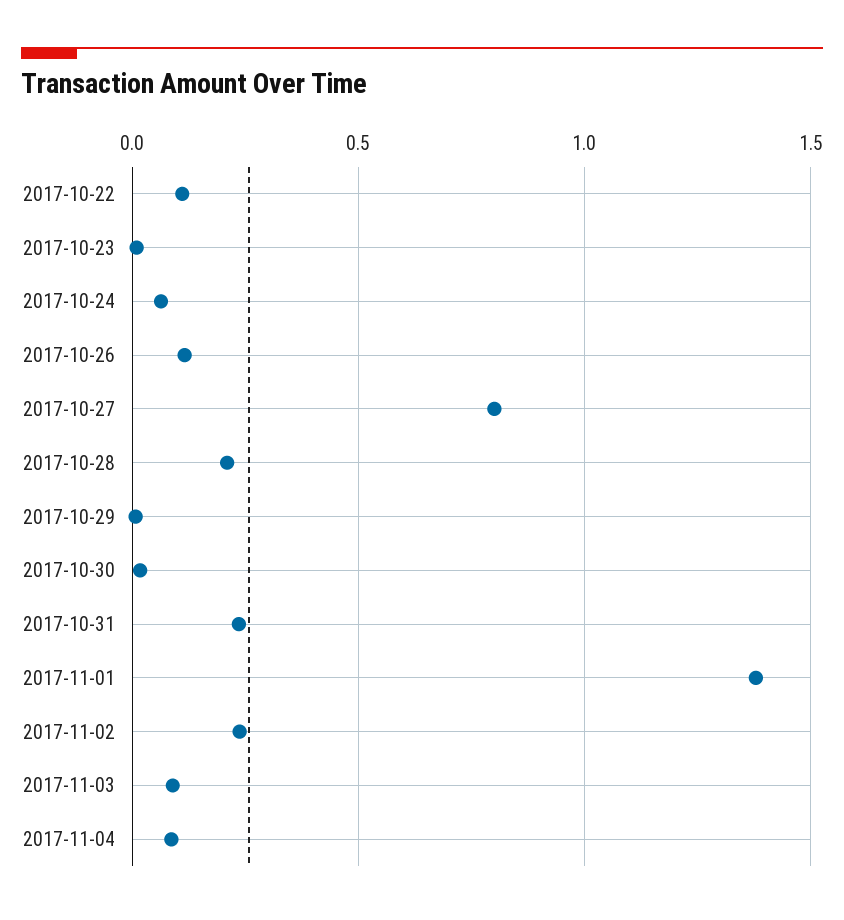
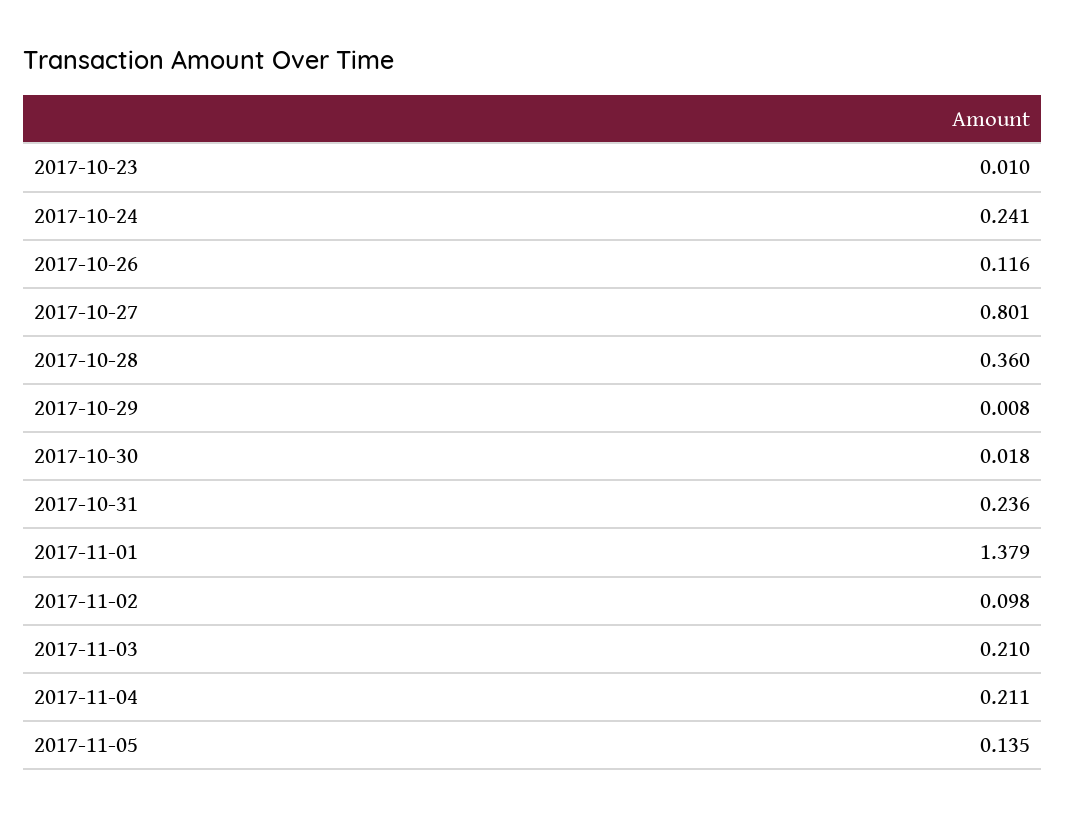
2017-10-22: 0.1 -> none
2017-10-24: 0.05 -> 0.241
2017-10-28: 0.2 -> 0.36
2017-11-02: 0.25 -> 0.098
2017-11-03: 0.1 -> 0.21
2017-11-04: 0.1 -> 0.211
2017-11-05: none -> 0.135

